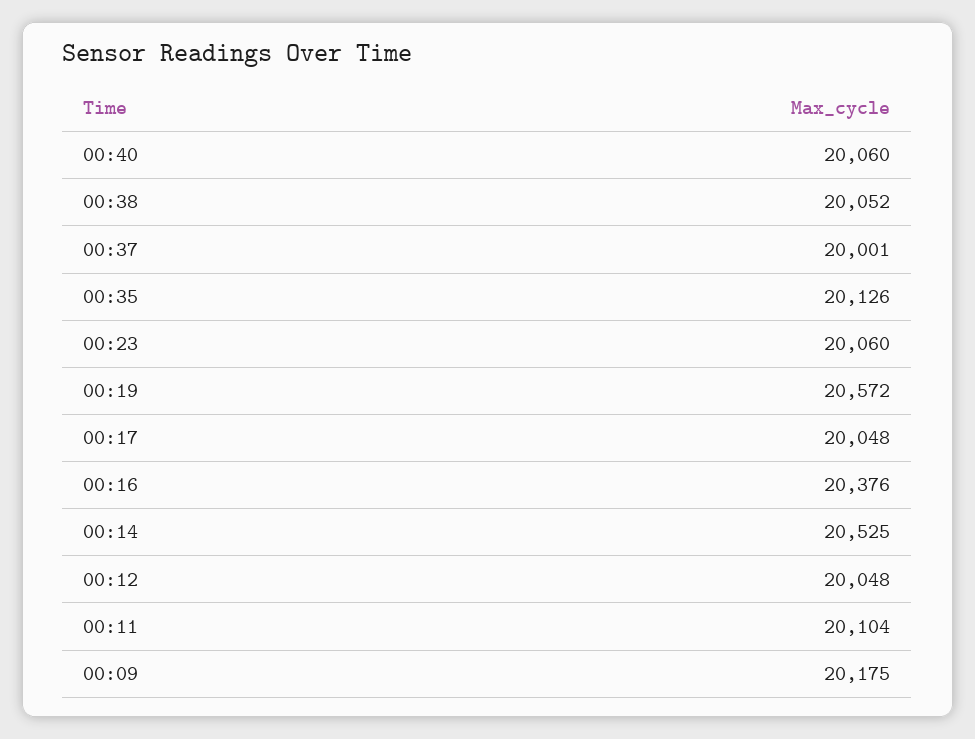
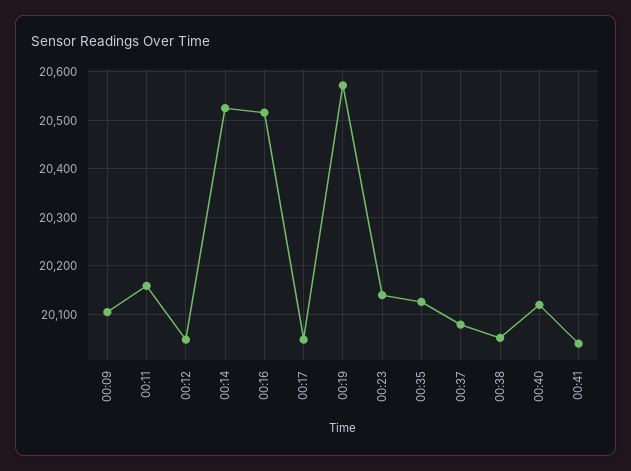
00:40: 20060 -> 20120
00:37: 20001 -> 20080
00:23: 20060 -> 20140
00:16: 20376 -> 20520
00:11: 20104 -> 20160
00:09: 20175 -> 20100
00:41: none -> 20040

